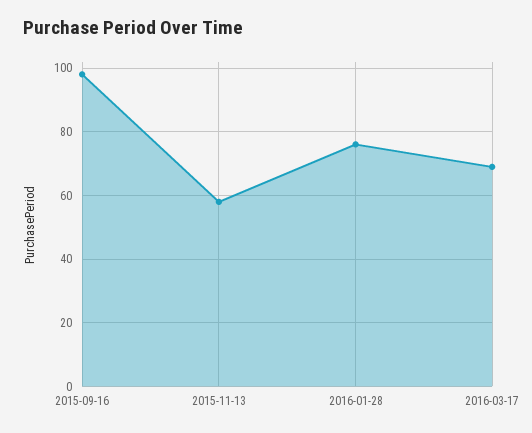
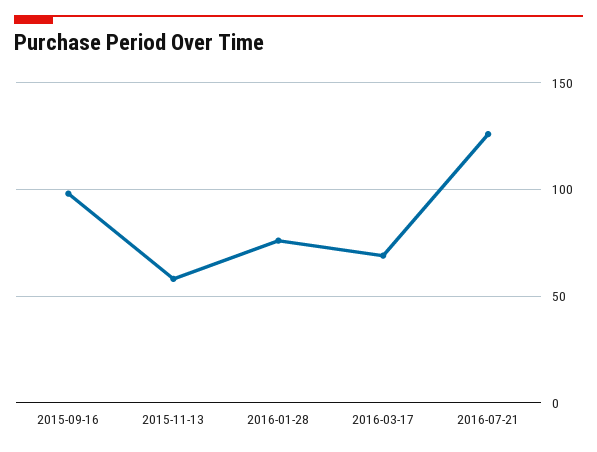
2016-07-21: none -> 125

